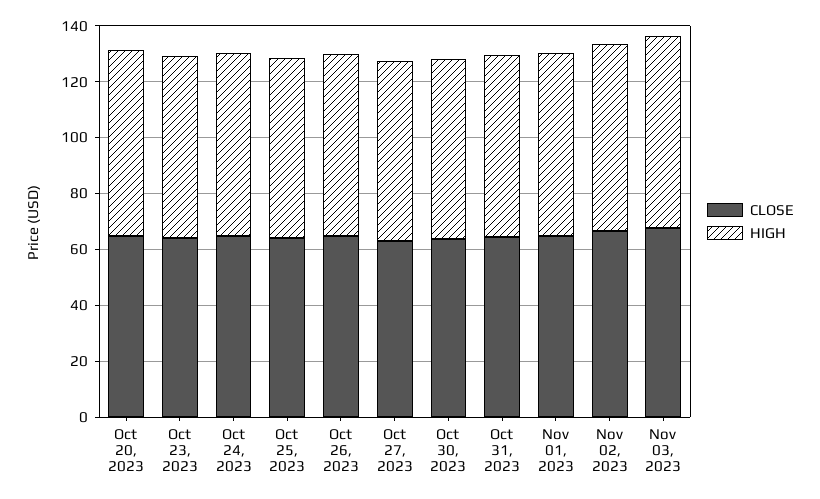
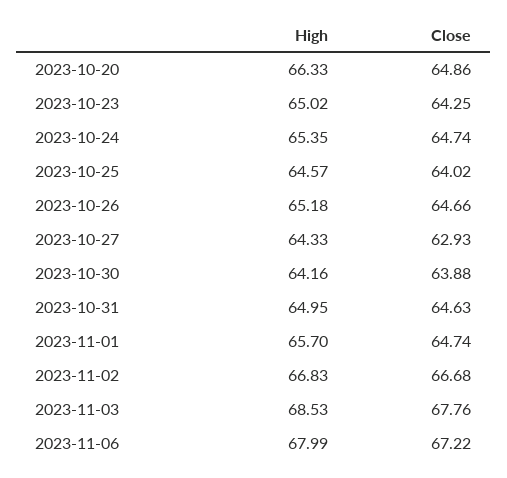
HIGH, 2023-11-06: none -> 67.99
CLOSE, 2023-11-06: none -> 67.22

